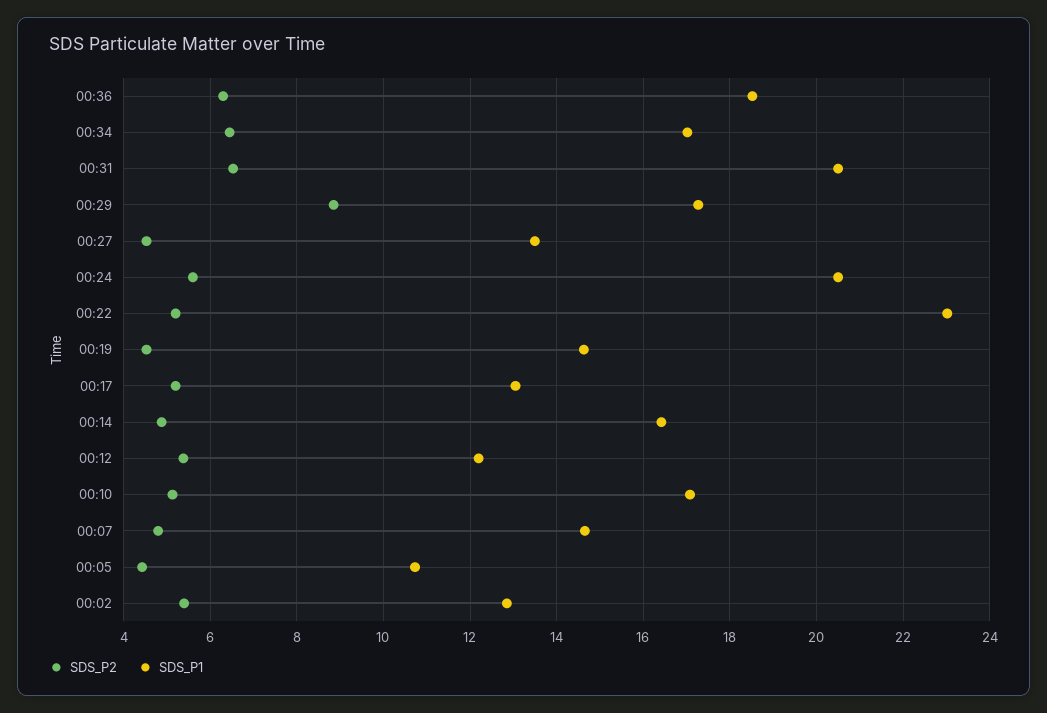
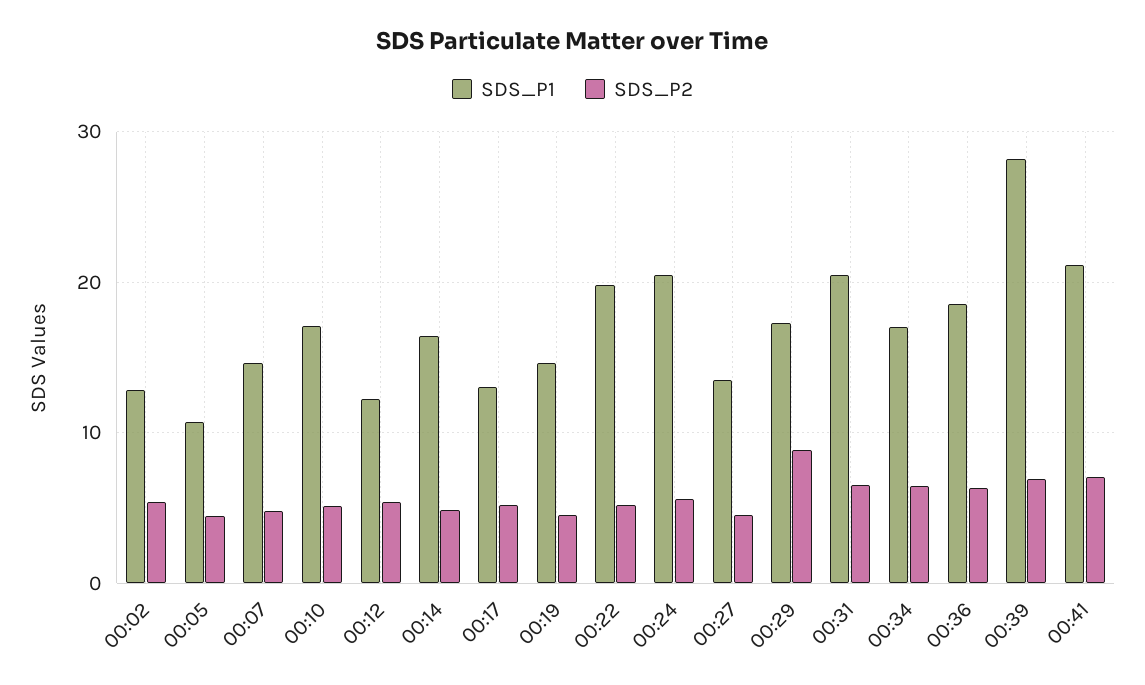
SDS_P1, 00:22: 23 -> 20
SDS_P1, 00:39: none -> 28
SDS_P2, 00:39: none -> 7
SDS_P1, 00:41: none -> 21
SDS_P2, 00:41: none -> 7

